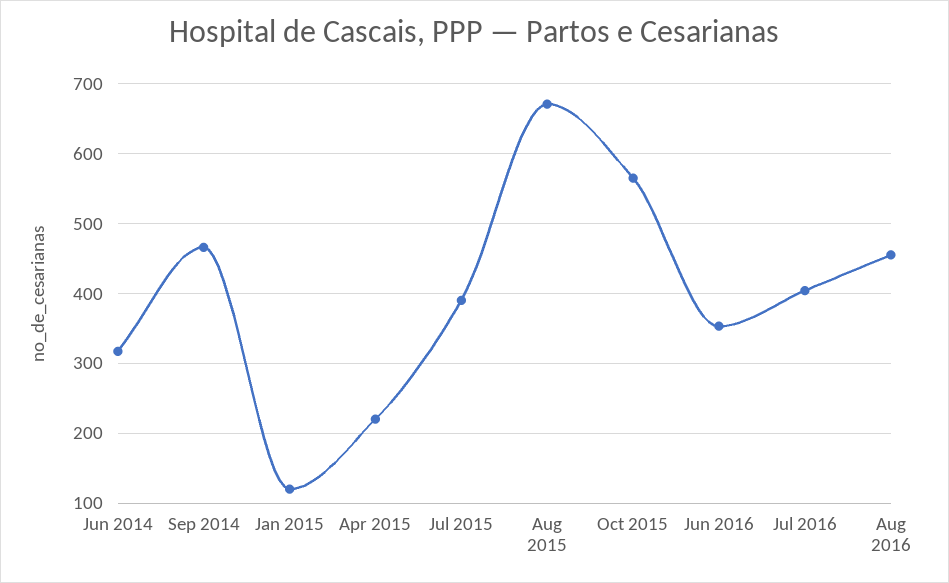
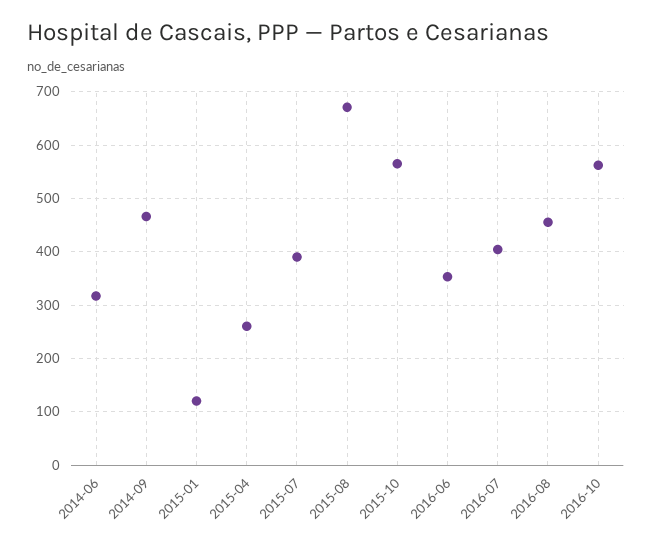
Apr 2015: 220 -> 260
2016-10: none -> 560

